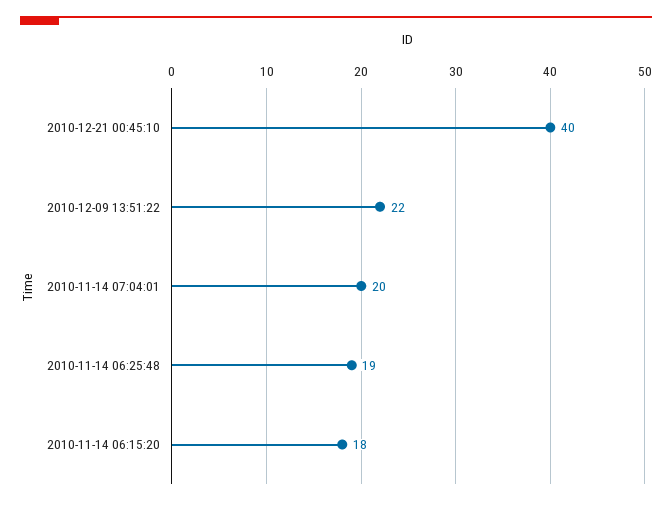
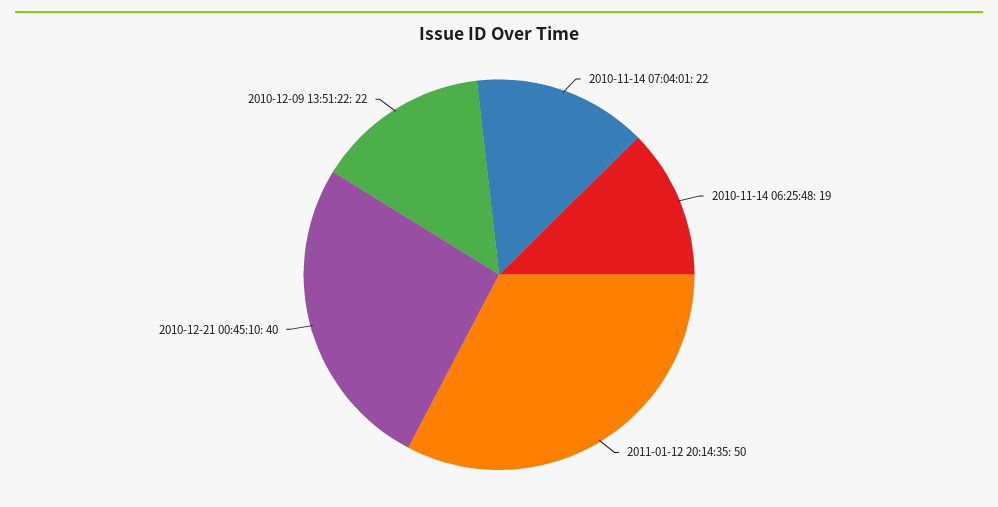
2010-11-14 07:04:01: 20 -> 22
2010-11-14 06:15:20: 18 -> none
2011-01-12 20:14:35: none -> 50

